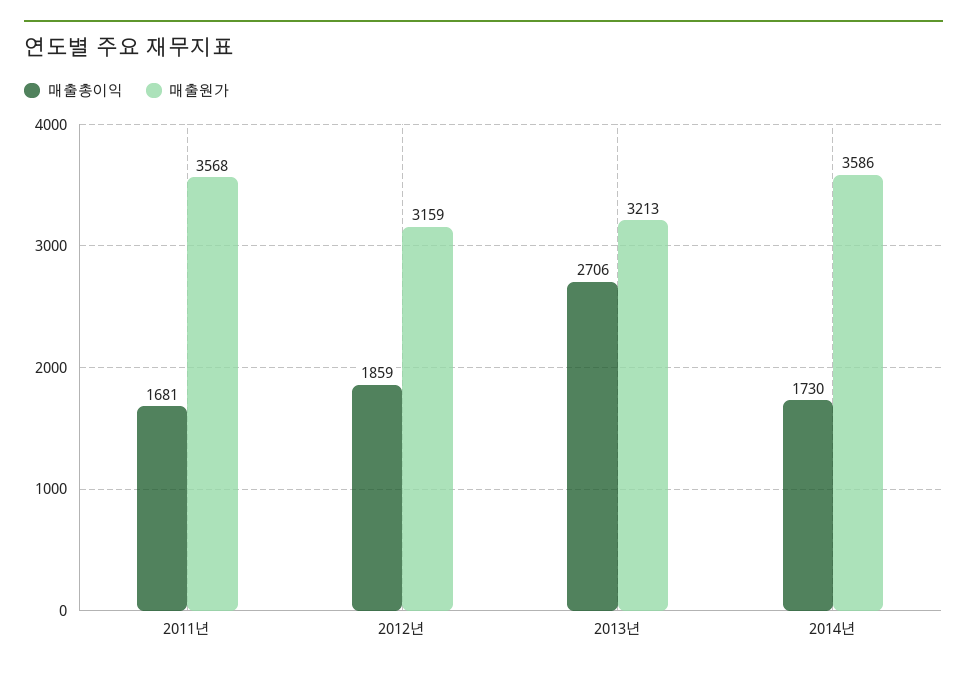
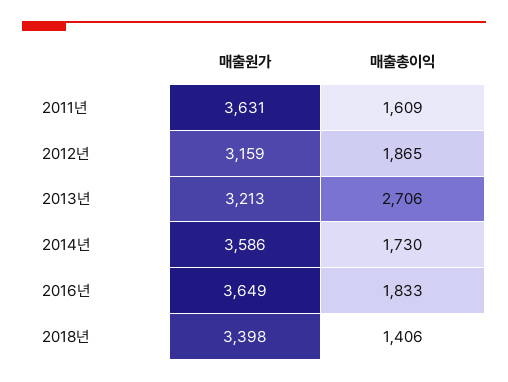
매출총이익, 2011년: 1681 -> 1609
매출원가, 2011년: 3568 -> 3631
매출총이익, 2012년: 1859 -> 1865
매출원가, 2016년: none -> 3649
매출총이익, 2016년: none -> 1833
매출원가, 2018년: none -> 3398
매출총이익, 2018년: none -> 1406

